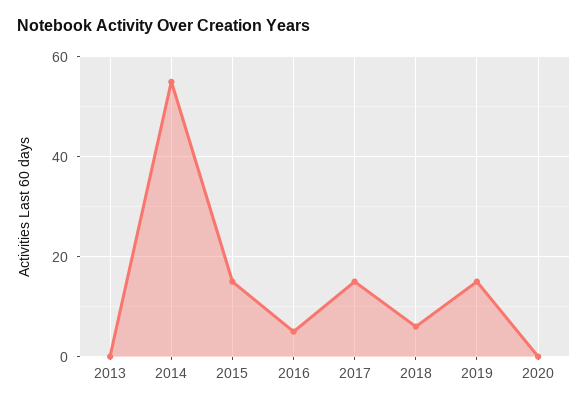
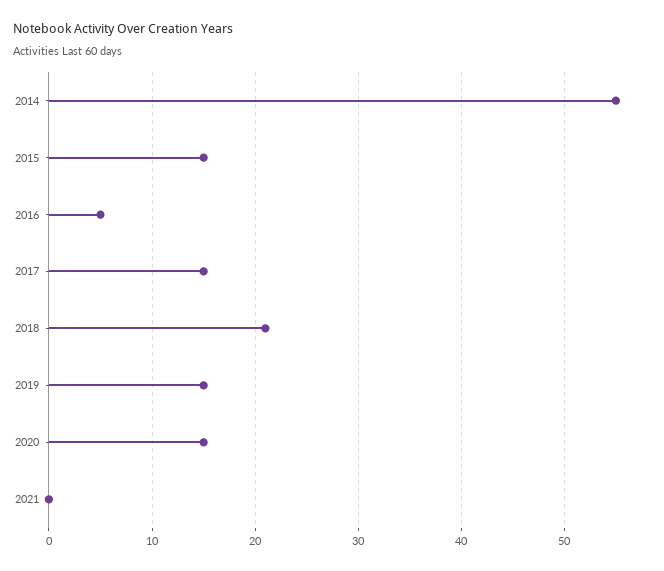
2013: 0 -> none
2018: 5 -> 21
2020: 0 -> 15
2021: none -> 0

